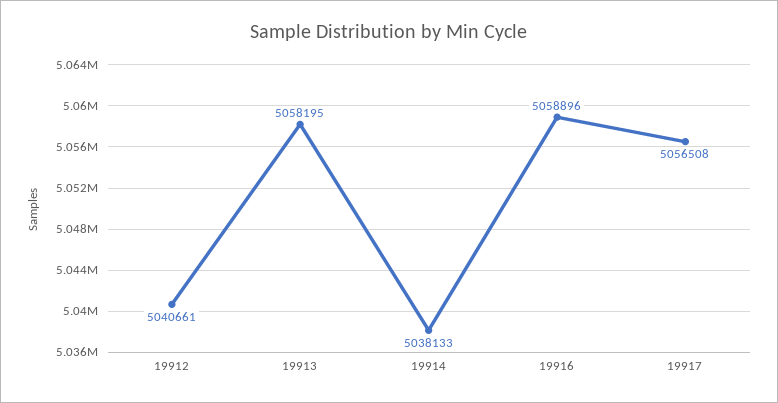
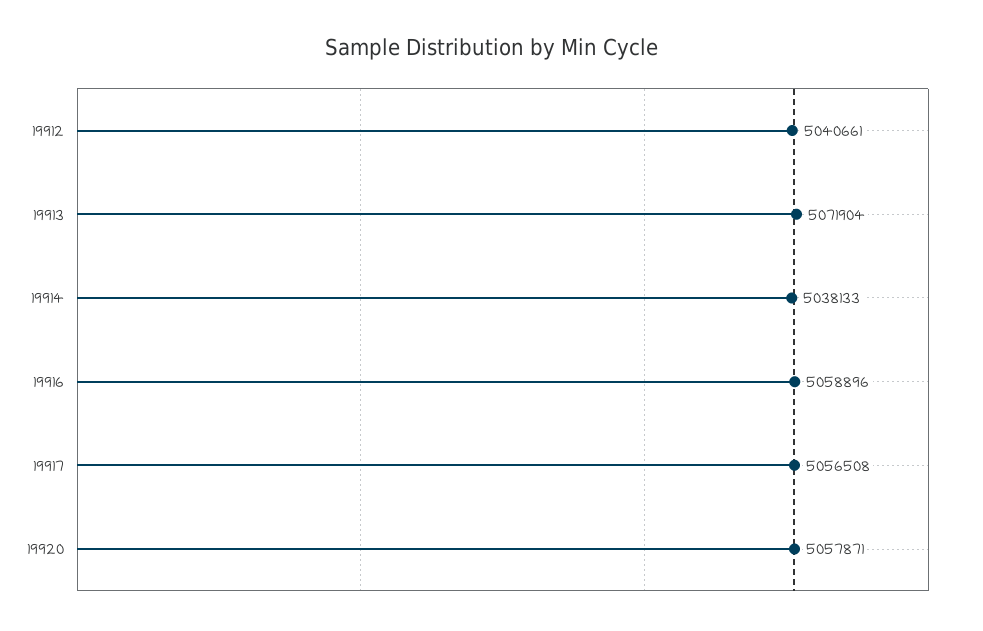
19913: 5058195 -> 5071904
19920: none -> 5057871

